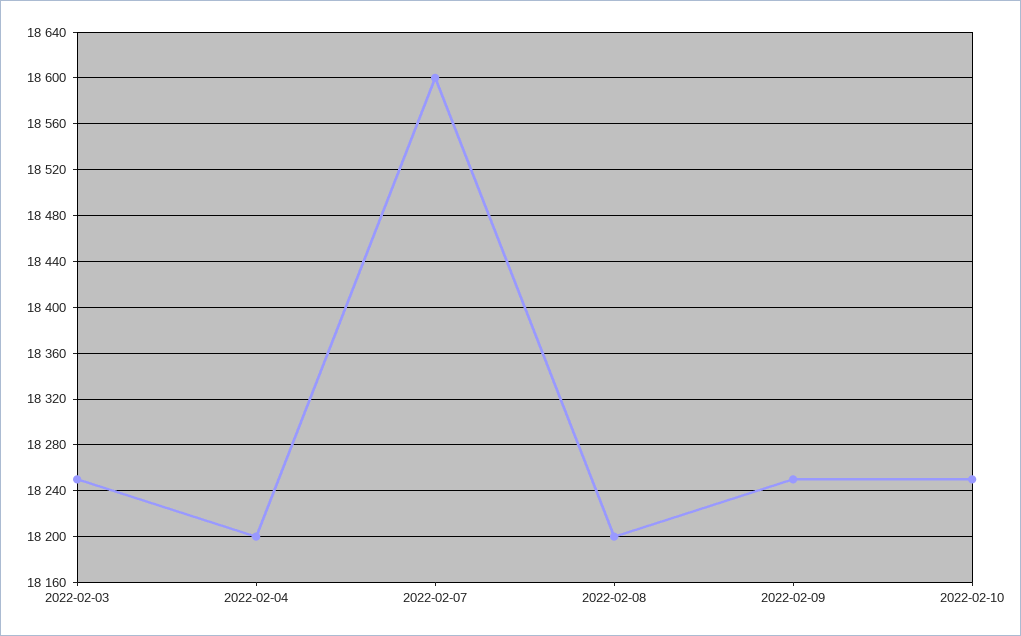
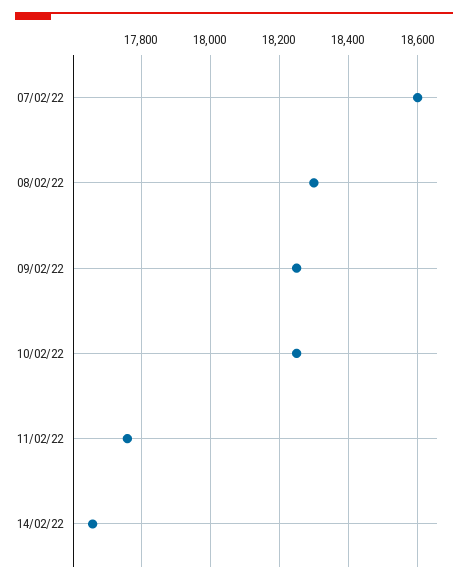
2022-02-03: 18250 -> none
2022-02-04: 18200 -> none
2022-02-08: 18200 -> 18300
11/02/22: none -> 17760
14/02/22: none -> 17660

